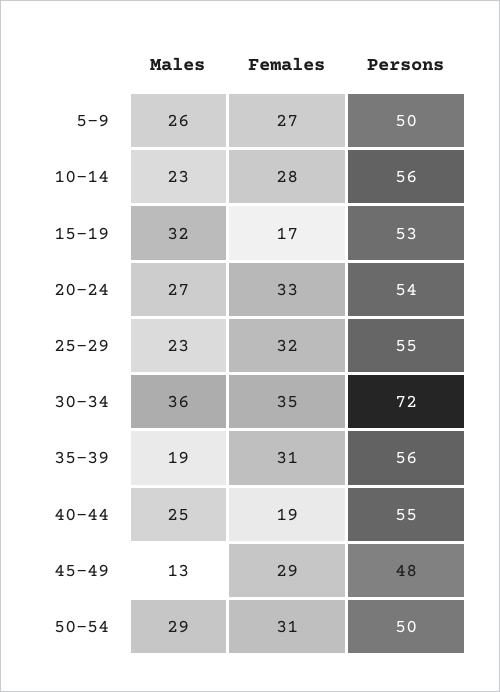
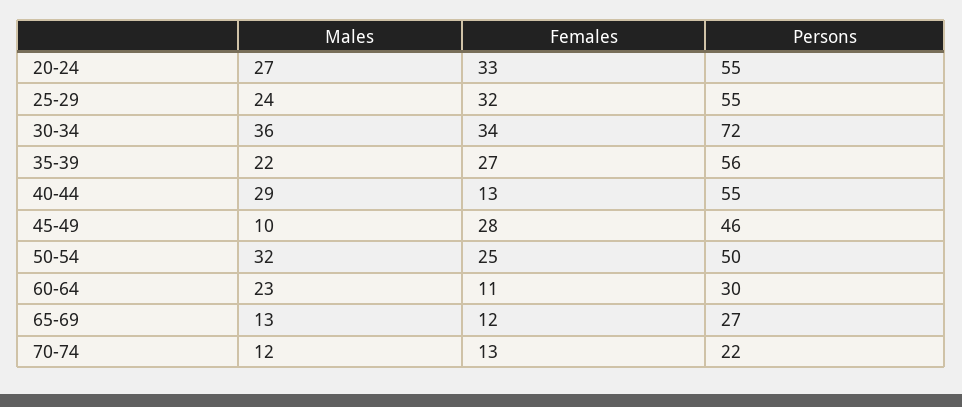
Males, 5-9: 26 -> none
Females, 5-9: 27 -> none
Persons, 5-9: 50 -> none
Males, 10-14: 23 -> none
Females, 10-14: 28 -> none
Persons, 10-14: 56 -> none
Males, 15-19: 32 -> none
Females, 15-19: 17 -> none
Persons, 15-19: 53 -> none
Persons, 20-24: 54 -> 55
Males, 25-29: 23 -> 24
Females, 30-34: 35 -> 34
Males, 35-39: 19 -> 22
Females, 35-39: 31 -> 27
Males, 40-44: 25 -> 29
Females, 40-44: 19 -> 13
Males, 45-49: 13 -> 10
Females, 45-49: 29 -> 28
Persons, 45-49: 48 -> 46
Males, 50-54: 29 -> 32
Females, 50-54: 31 -> 25
Males, 60-64: none -> 23
Females, 60-64: none -> 11
Persons, 60-64: none -> 30
Males, 65-69: none -> 13
Females, 65-69: none -> 12
Persons, 65-69: none -> 27
Males, 70-74: none -> 12
Females, 70-74: none -> 13
Persons, 70-74: none -> 22

